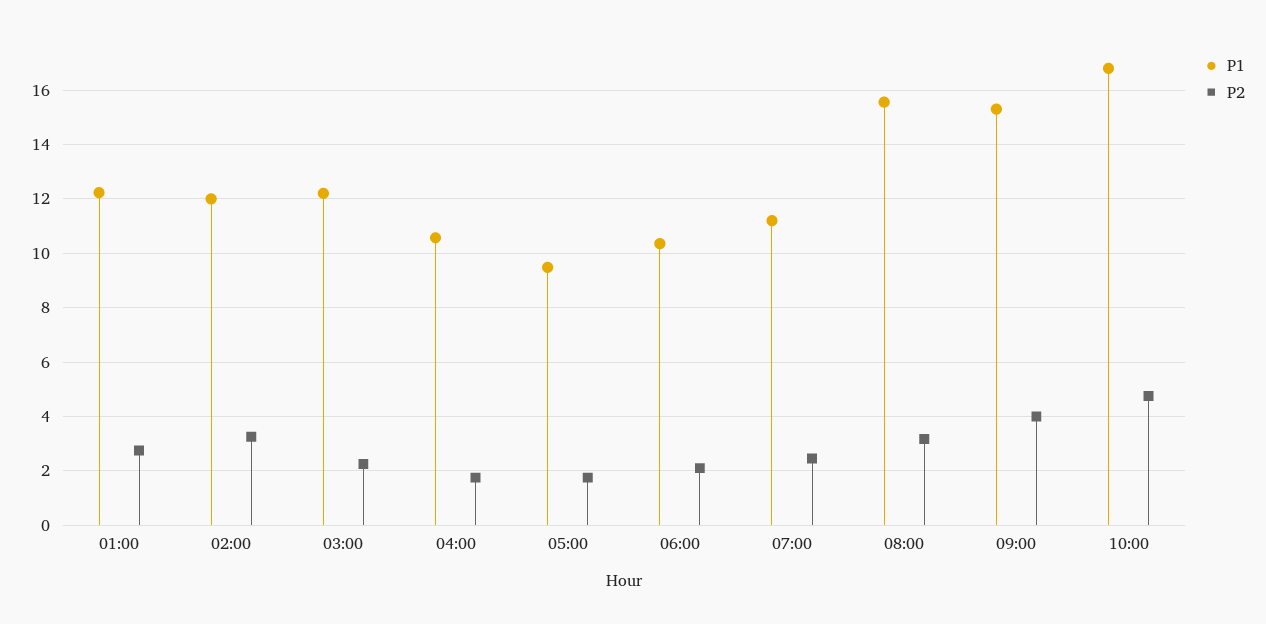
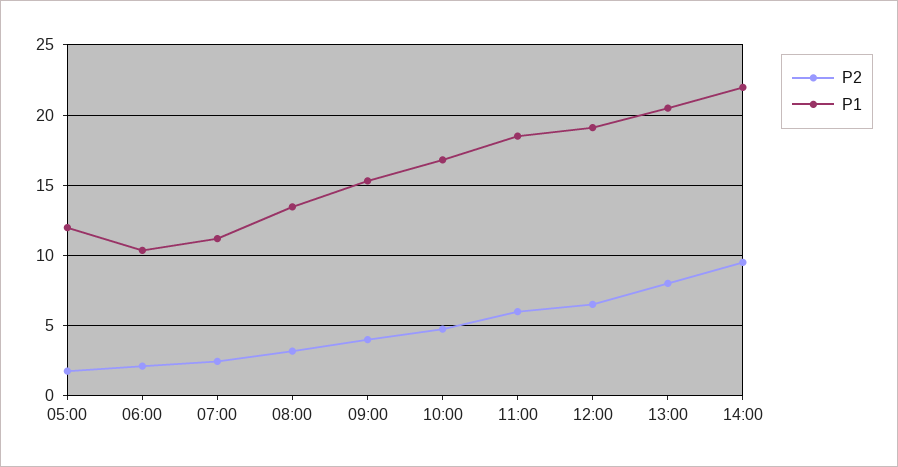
P1, 01:00: 12.25 -> none
P2, 01:00: 2.75 -> none
P1, 02:00: 12 -> none
P2, 02:00: 3.25 -> none
P1, 03:00: 12.25 -> none
P2, 03:00: 2.25 -> none
P1, 04:00: 10.5 -> none
P2, 04:00: 1.75 -> none
P1, 05:00: 9.5 -> 12
P1, 08:00: 15.5 -> 13.5
P2, 11:00: none -> 6
P1, 11:00: none -> 18.5
P2, 12:00: none -> 6.5
P1, 12:00: none -> 19
P2, 13:00: none -> 8
P1, 13:00: none -> 20.5
P2, 14:00: none -> 9.5
P1, 14:00: none -> 22

